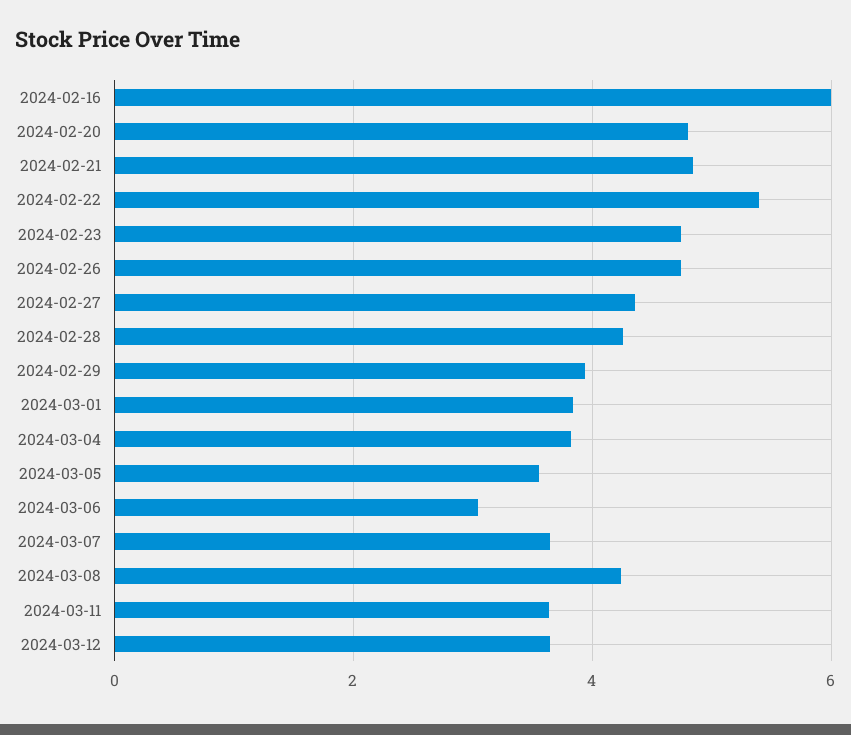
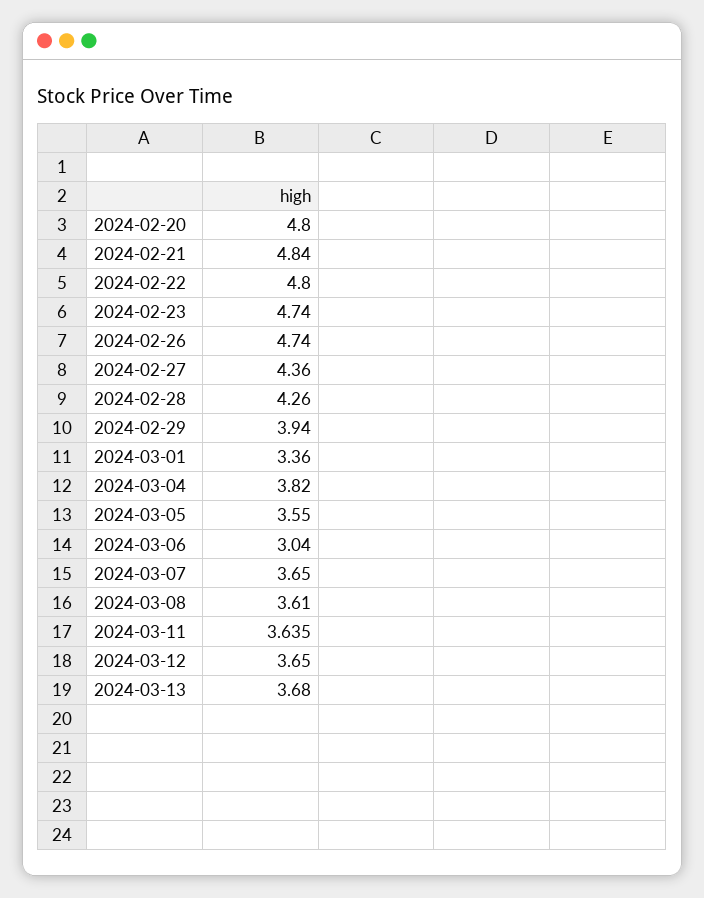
2024-02-16: 6 -> none
2024-02-22: 5.4 -> 4.8
2024-03-01: 3.8 -> 3.36
2024-03-08: 4.2 -> 3.61
2024-03-13: none -> 3.68

